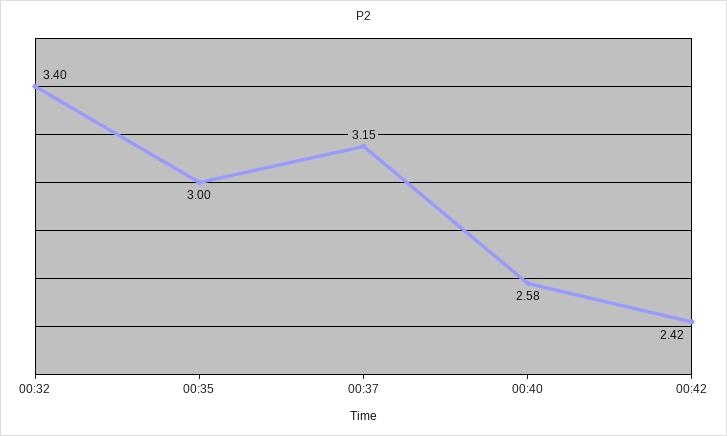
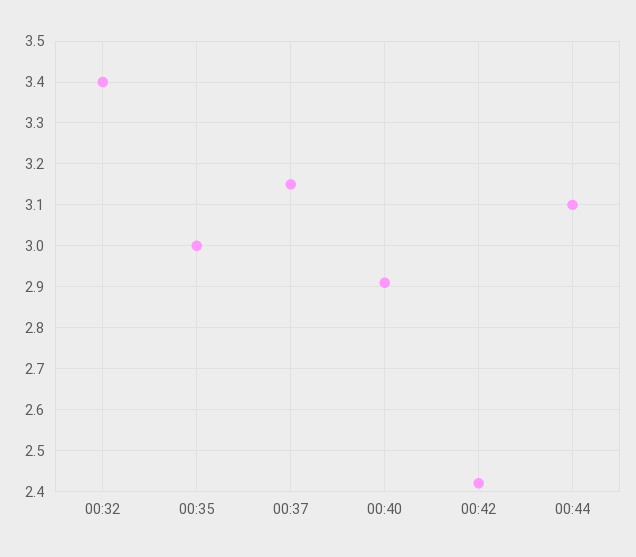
00:40: 2.58 -> 2.9
00:44: none -> 3.1

